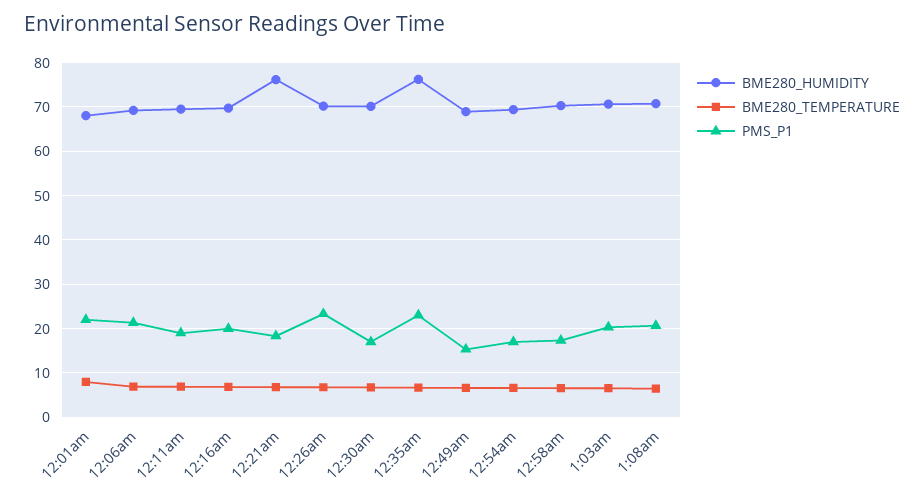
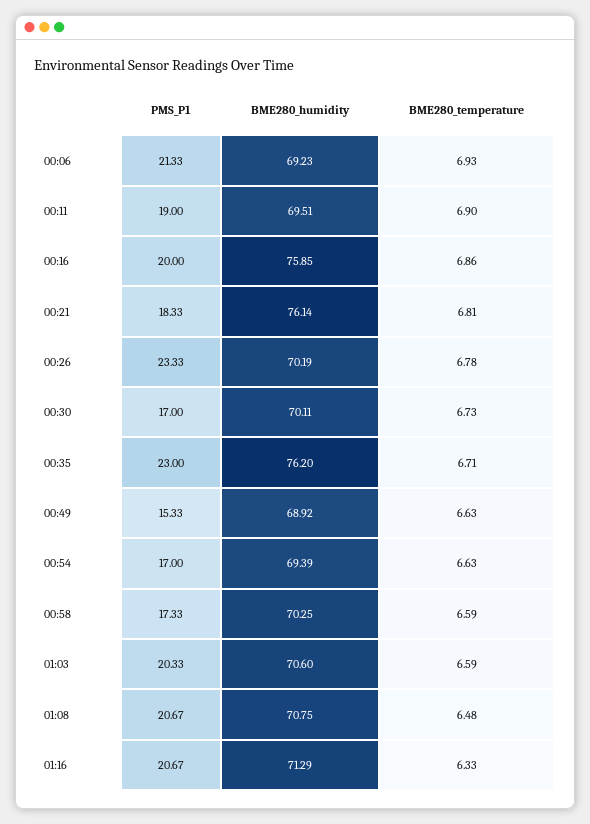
BME280_HUMIDITY, 12:01am: 68 -> none
BME280_TEMPERATURE, 12:01am: 8 -> none
PMS_P1, 12:01am: 22 -> none
BME280_HUMIDITY, 12:16am: 70 -> 75.85
PMS_P1, 01:16: none -> 20.67
BME280_HUMIDITY, 01:16: none -> 71.29
BME280_TEMPERATURE, 01:16: none -> 6.33

